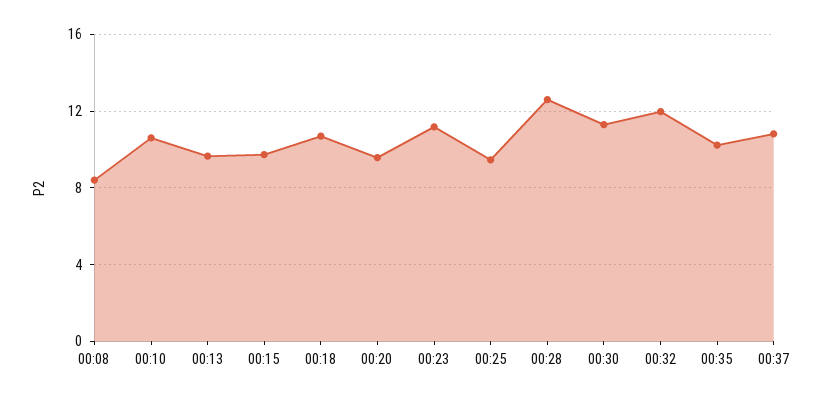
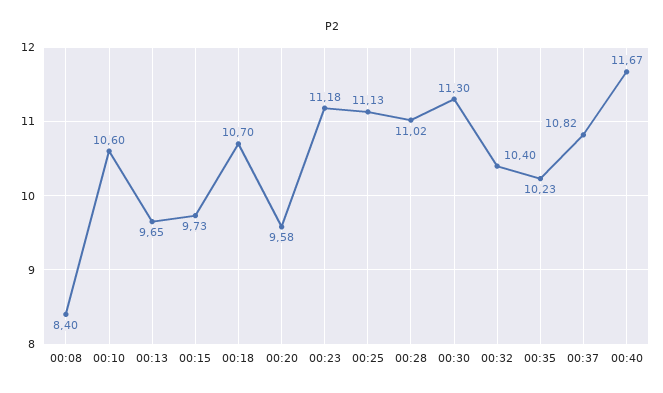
00:25: 9.5 -> 11.13
00:28: 12.5 -> 11.02
00:32: 12 -> 10.4
00:40: none -> 11.67

